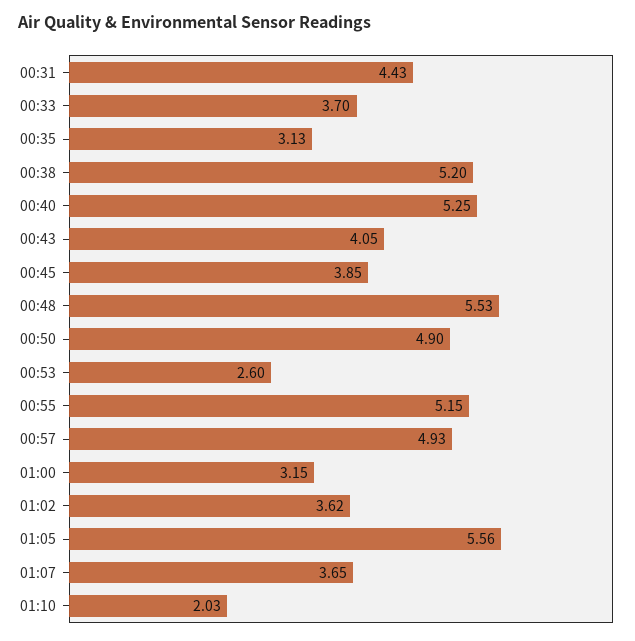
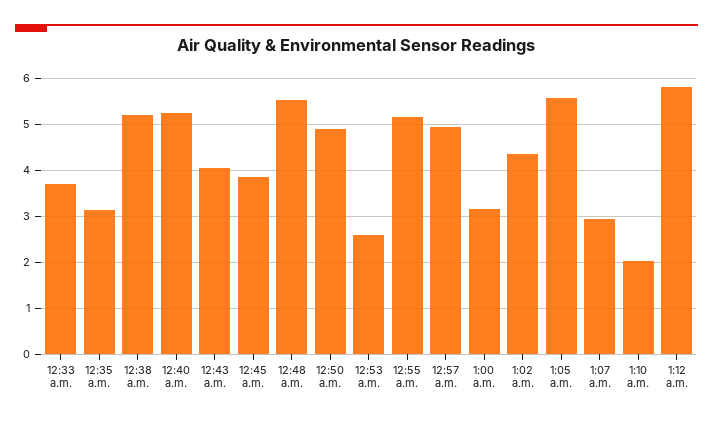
00:31: 4.43 -> none
01:02: 3.62 -> 4.4
01:07: 3.65 -> 3
1:12 a.m.: none -> 5.8

